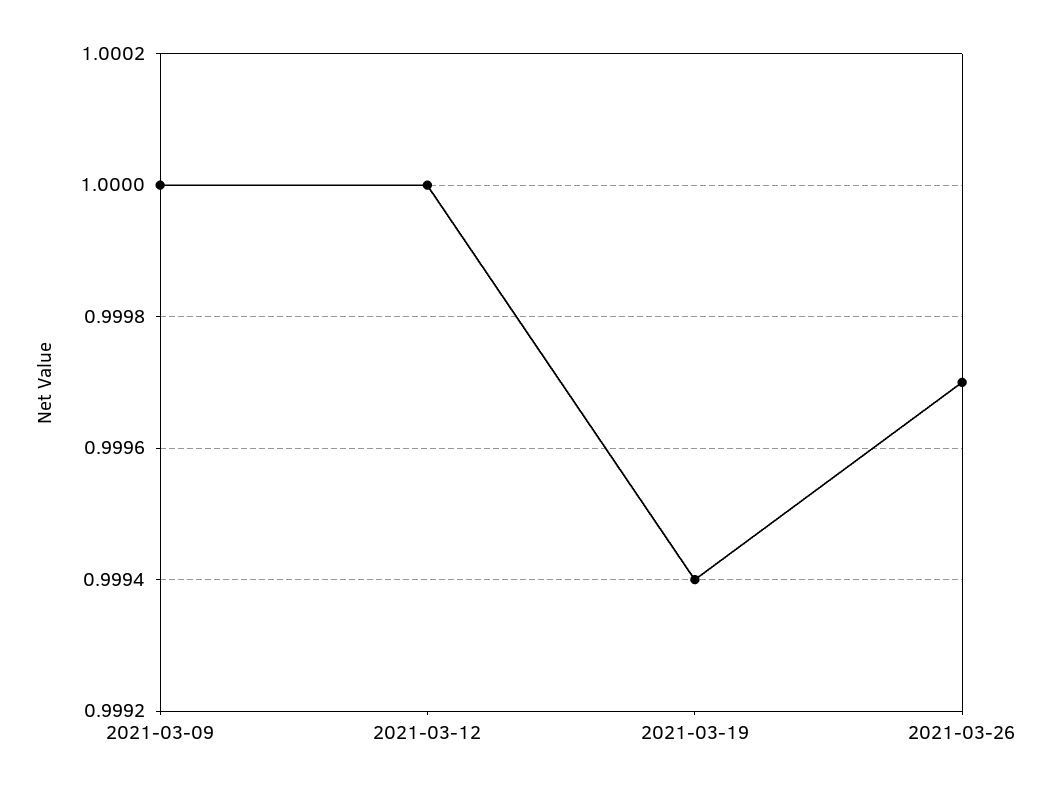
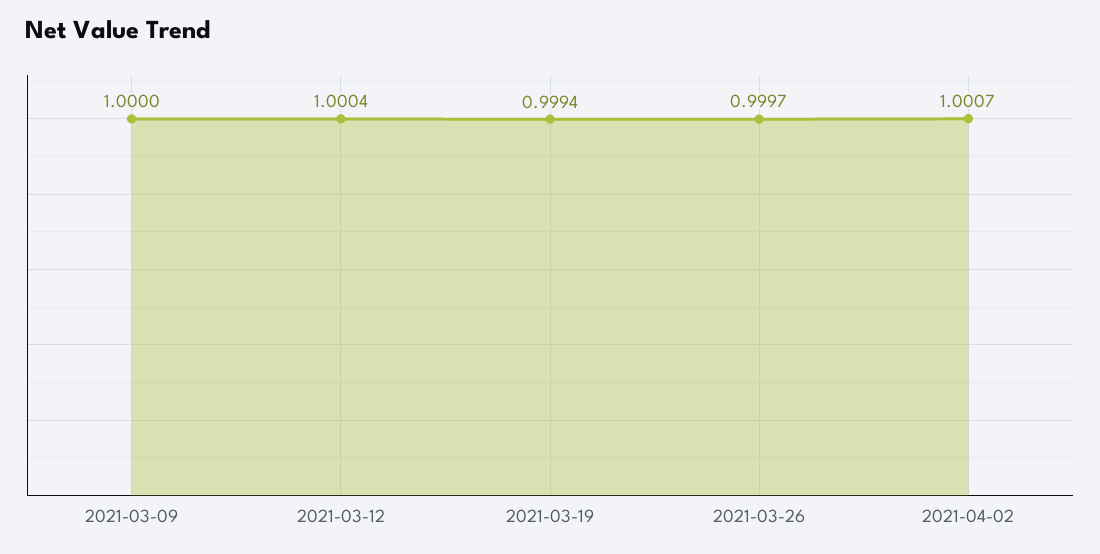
2021-03-12: 1 -> 1.0004
2021-04-02: none -> 1.0007

